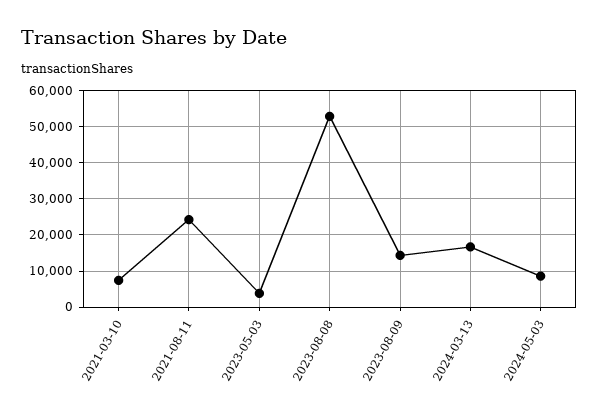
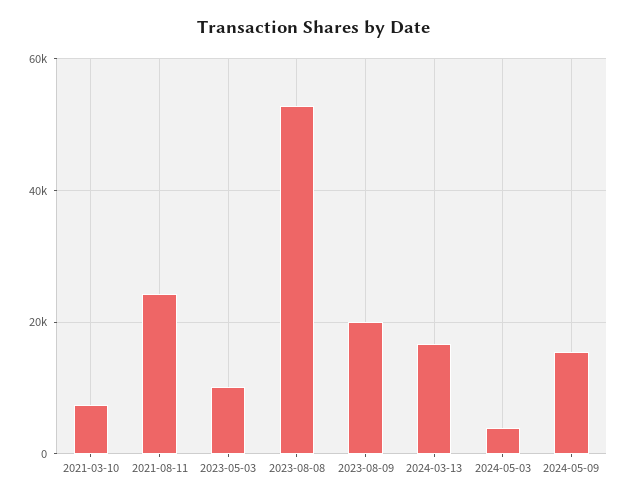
2023-05-03: 4000 -> 10000
2023-08-09: 14000 -> 20000
2024-05-03: 8000 -> 4000
2024-05-09: none -> 16000

